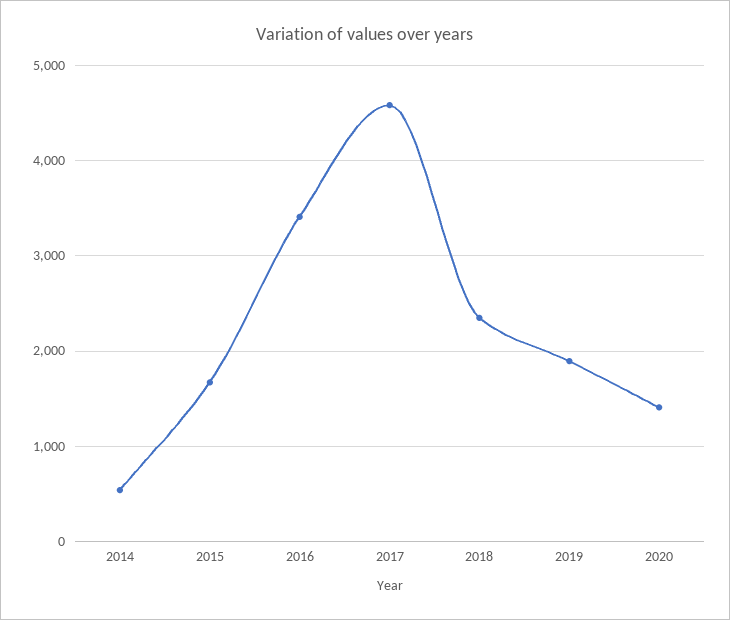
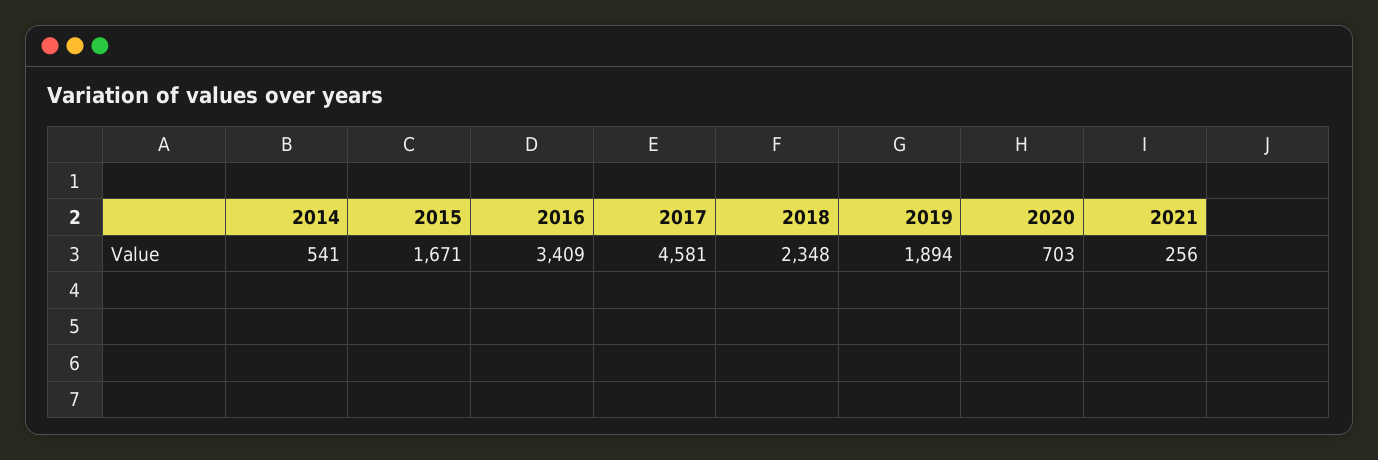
2020: 1400 -> 703
2021: none -> 256

